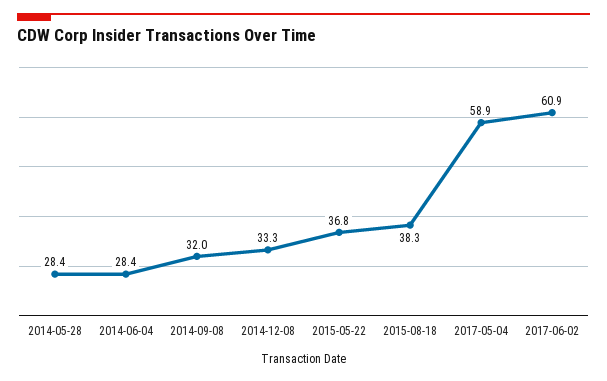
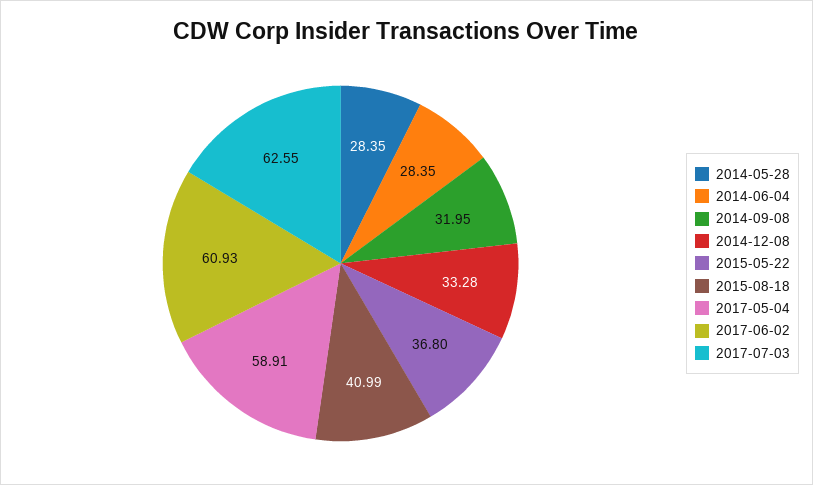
2015-08-18: 38.3 -> 40.99
2017-07-03: none -> 62.55

